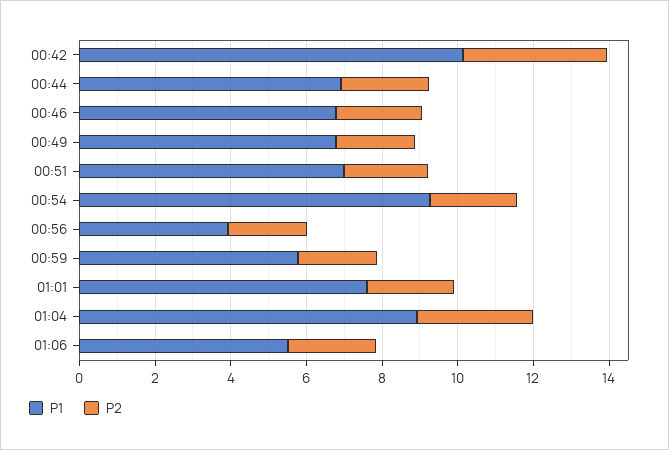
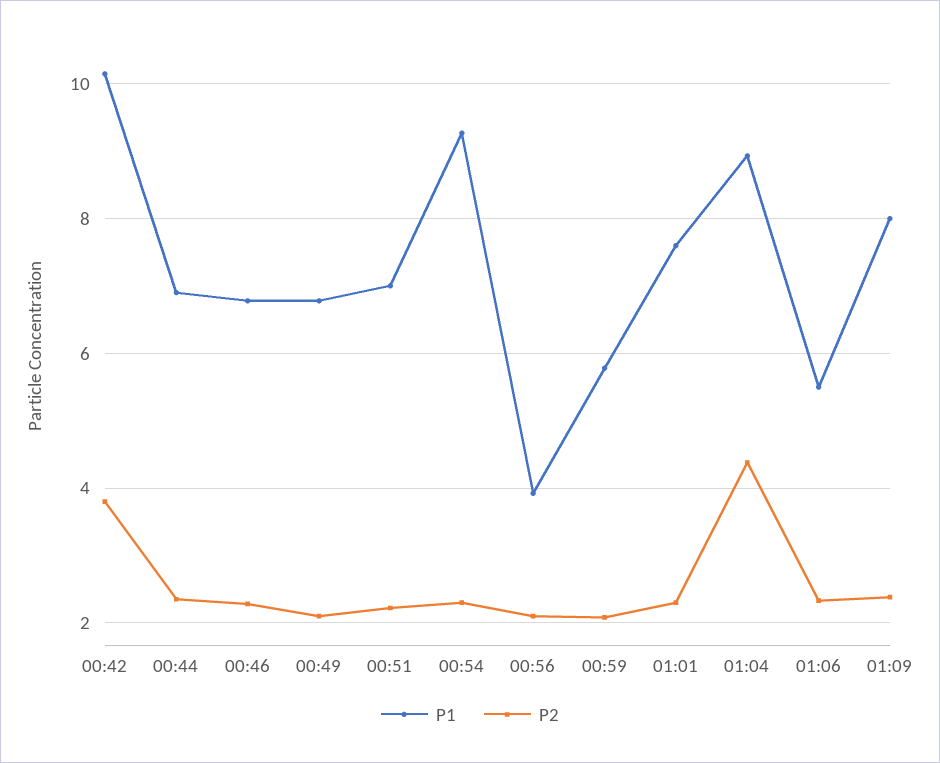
P2, 01:04: 3 -> 4.4
P1, 01:09: none -> 8
P2, 01:09: none -> 2.4

